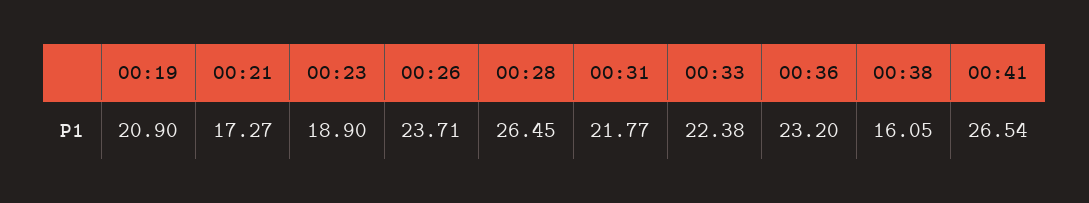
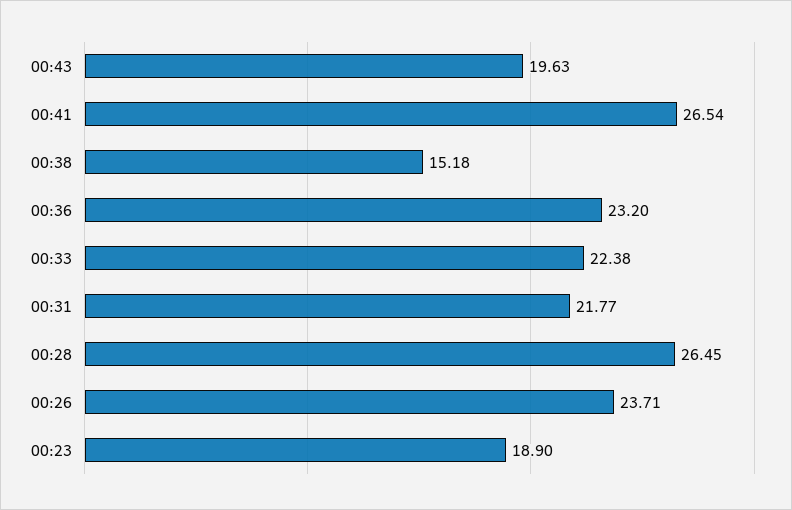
00:19: 20.9 -> none
00:21: 17.27 -> none
00:38: 16.05 -> 15.18
00:43: none -> 19.63

